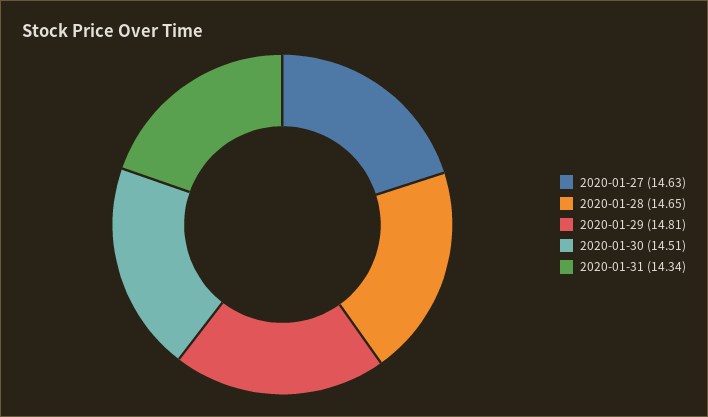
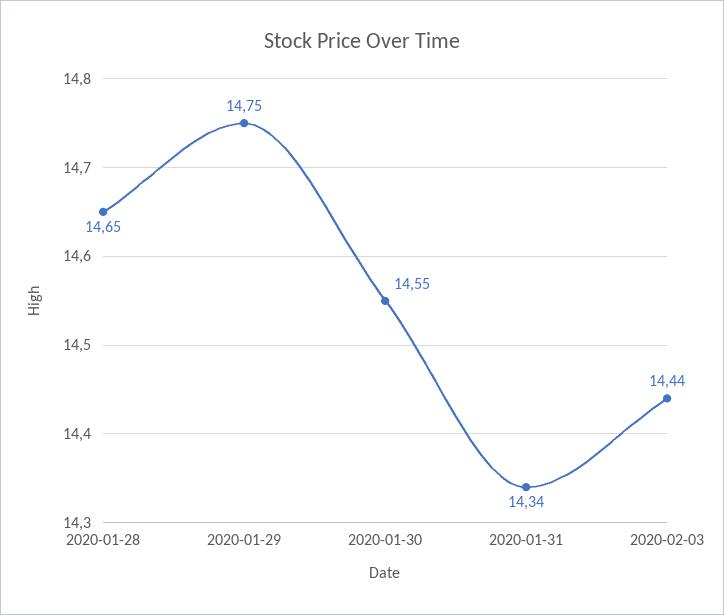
2020-01-27: 14.63 -> none
2020-01-29: 14.81 -> 14.75
2020-01-30: 14.51 -> 14.55
2020-02-03: none -> 14.44

